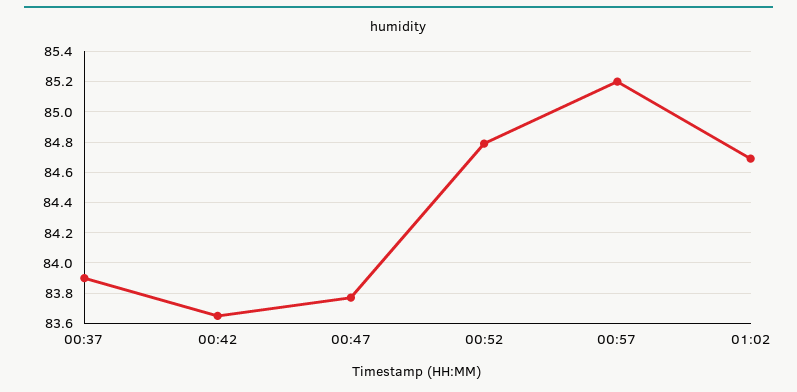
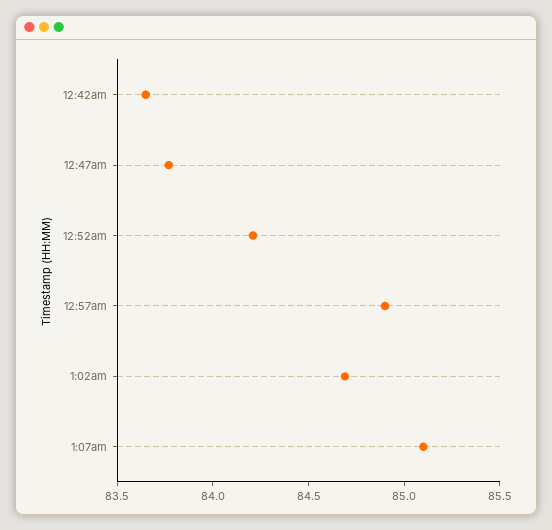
00:37: 83.9 -> none
00:52: 84.8 -> 84.2
00:57: 85.2 -> 84.9
1:07am: none -> 85.1

